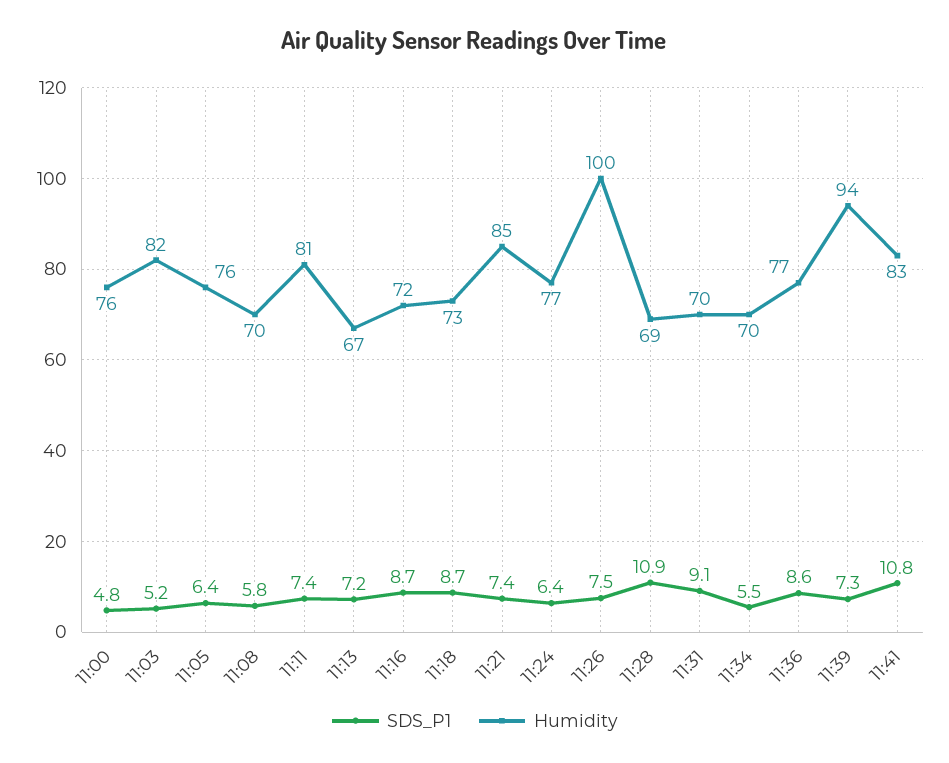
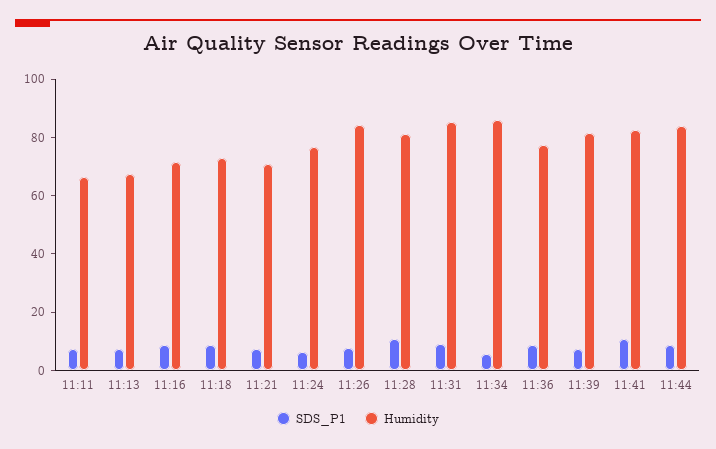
SDS_P1, 11:00: 4.8 -> none
Humidity, 11:00: 76 -> none
SDS_P1, 11:03: 5.2 -> none
Humidity, 11:03: 82 -> none
SDS_P1, 11:05: 6.4 -> none
Humidity, 11:05: 76 -> none
SDS_P1, 11:08: 5.8 -> none
Humidity, 11:08: 70 -> none
Humidity, 11:11: 81 -> 65
Humidity, 11:21: 85 -> 70
Humidity, 11:26: 100 -> 85
Humidity, 11:28: 69 -> 80
Humidity, 11:31: 70 -> 85
Humidity, 11:34: 70 -> 85
Humidity, 11:39: 94 -> 80
SDS_P1, 11:44: none -> 10
Humidity, 11:44: none -> 85

